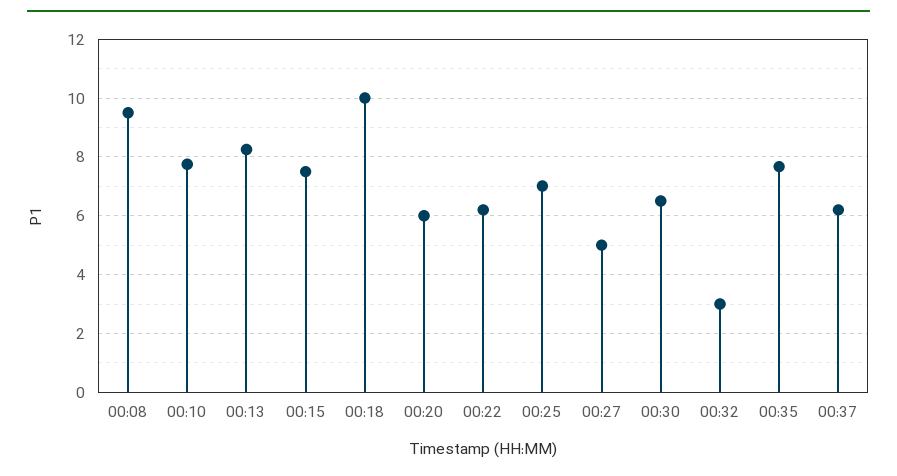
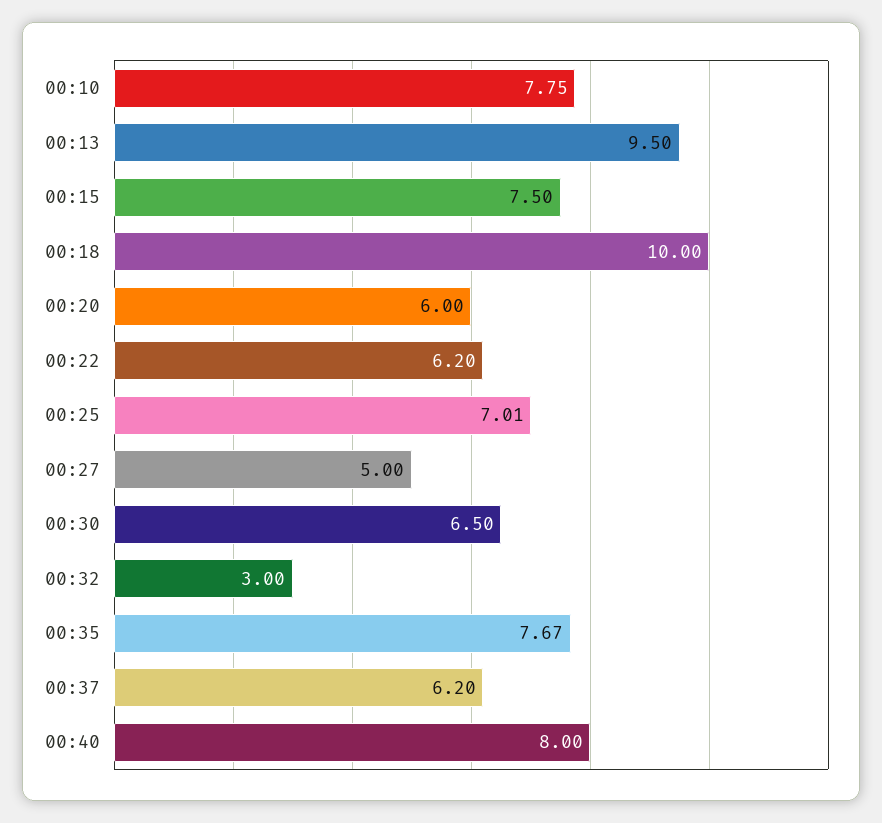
00:08: 9.5 -> none
00:13: 8.25 -> 9.5
00:40: none -> 8

